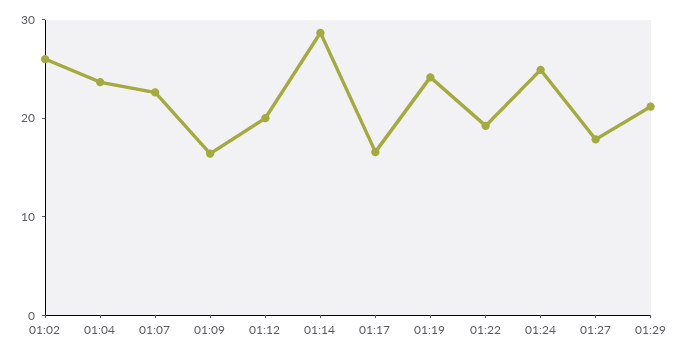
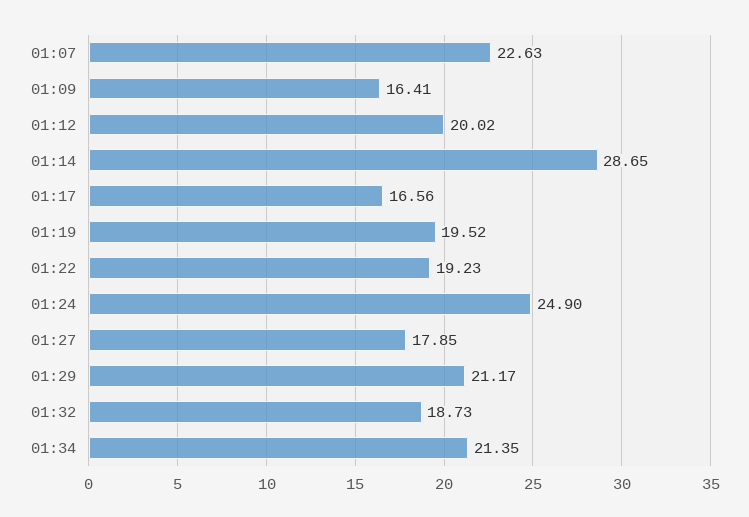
01:02: 26 -> none
01:04: 24 -> none
01:19: 24 -> 19.52
01:32: none -> 18.73
01:34: none -> 21.35

